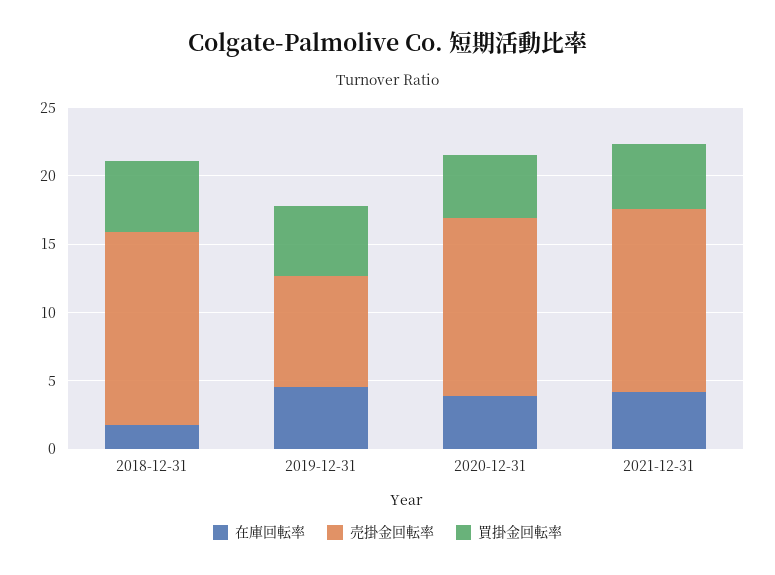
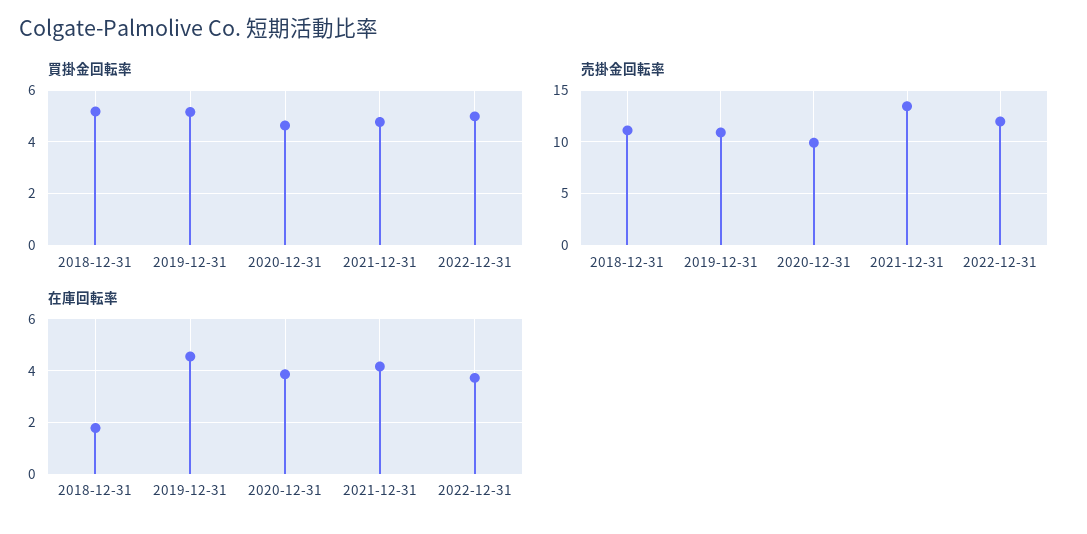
売掛金回転率, 2018-12-31: 14 -> 11
売掛金回転率, 2019-12-31: 8 -> 11
売掛金回転率, 2020-12-31: 13 -> 10
買掛金回転率, 2022-12-31: none -> 5
売掛金回転率, 2022-12-31: none -> 12
在庫回転率, 2022-12-31: none -> 3.75

